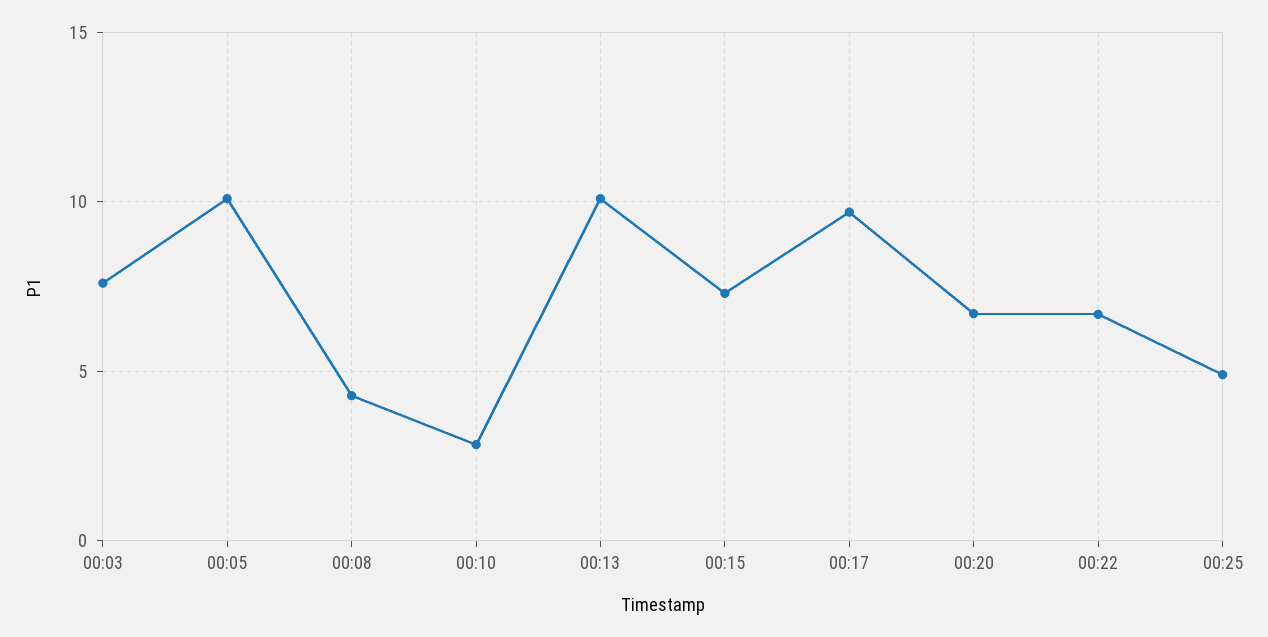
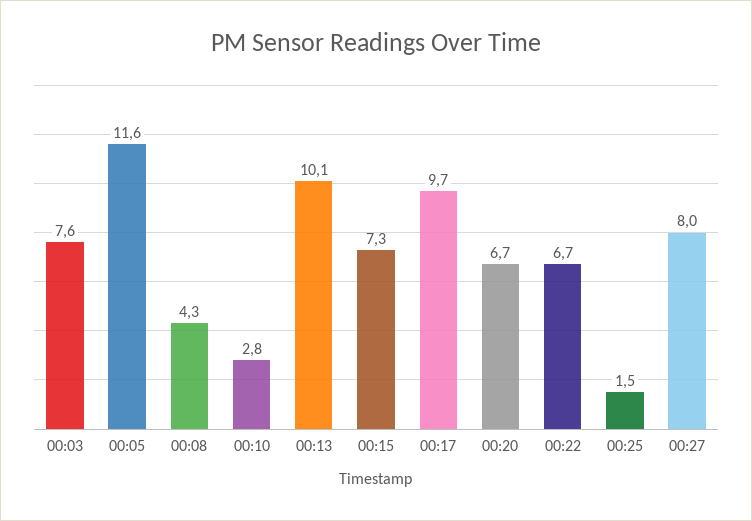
00:05: 10 -> 11.6
00:25: 5 -> 1.5
00:27: none -> 8

